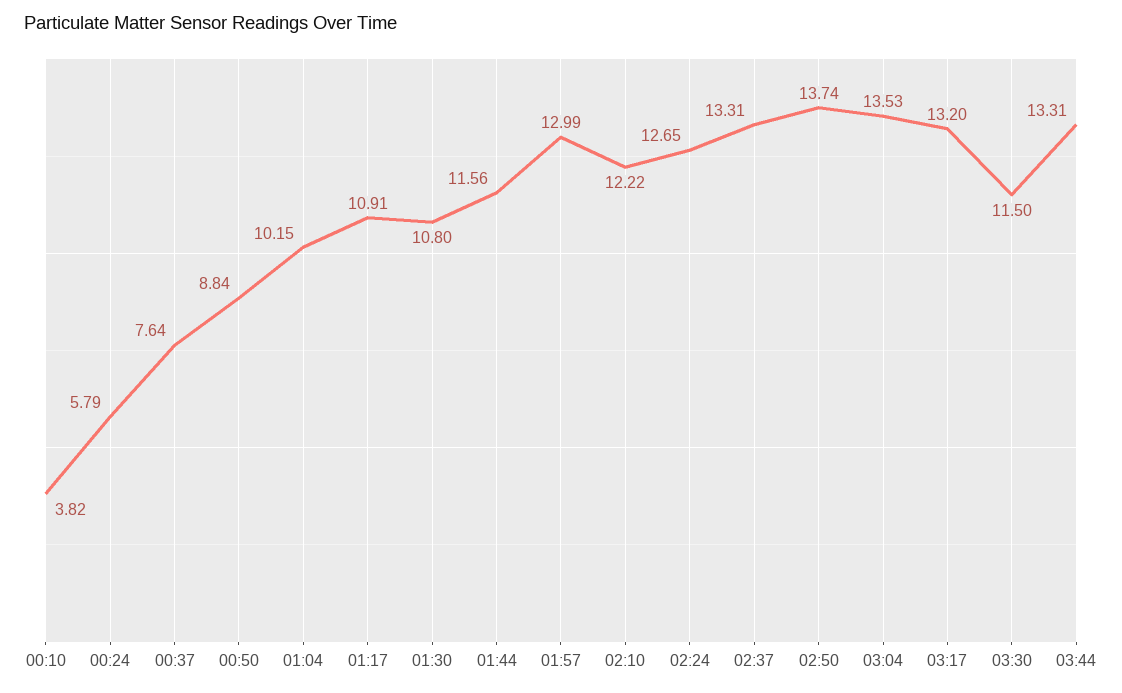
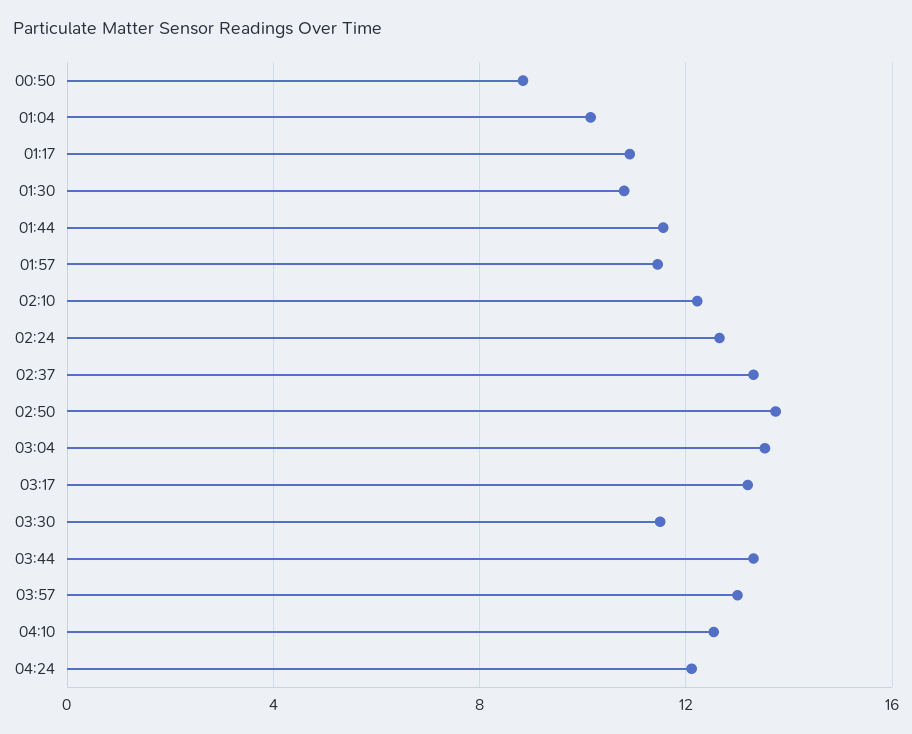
00:10: 3.82 -> none
00:24: 5.79 -> none
00:37: 7.64 -> none
01:57: 12.99 -> 11.5
03:57: none -> 13
04:10: none -> 12.5
04:24: none -> 12

